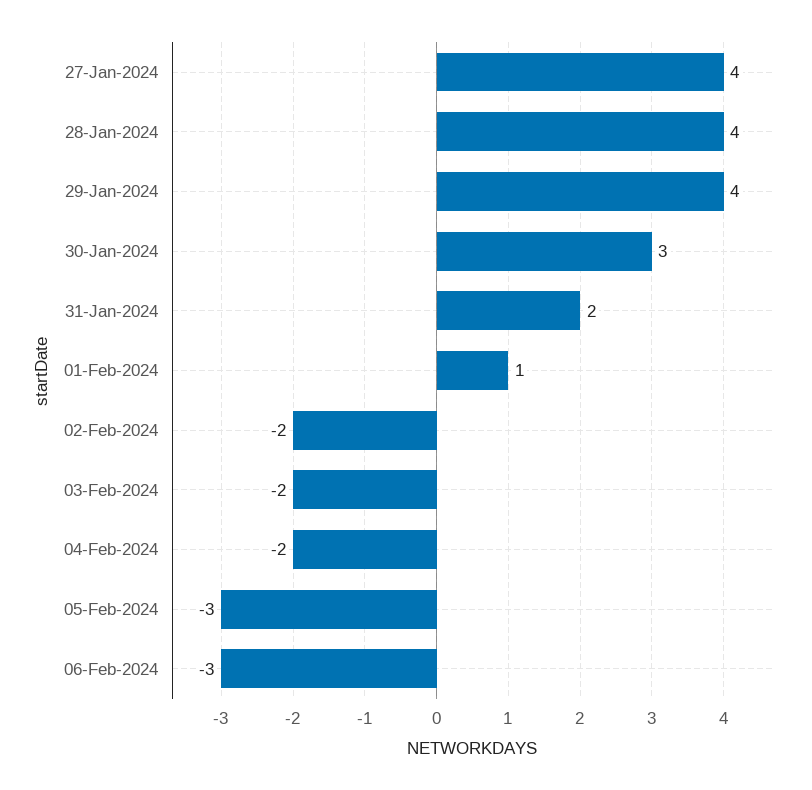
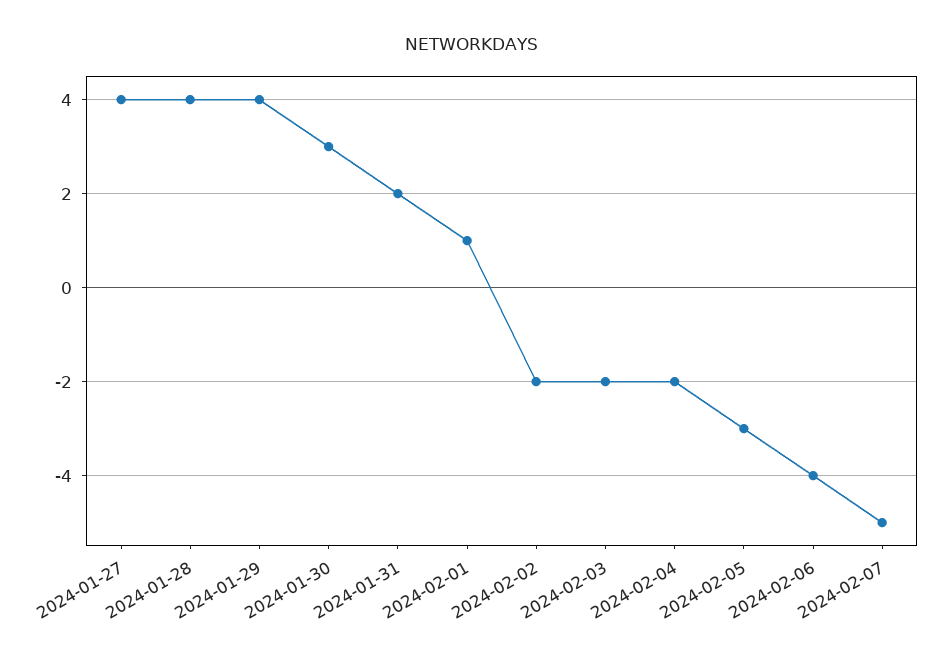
06-Feb-2024: -3 -> -4
2024-02-07: none -> -5

